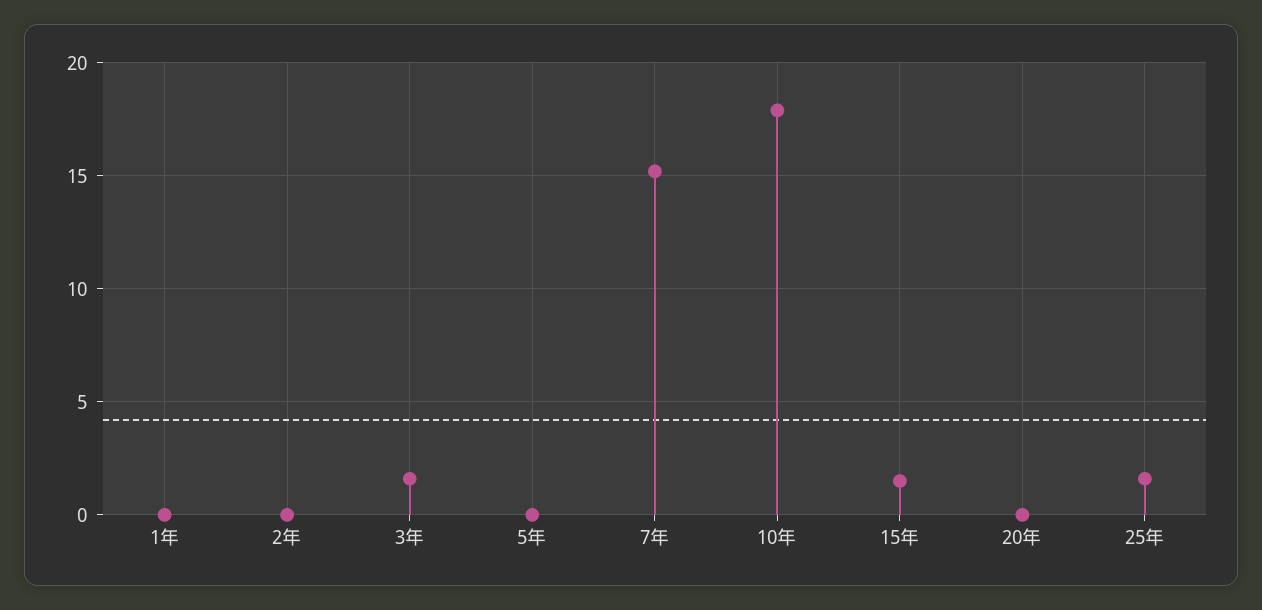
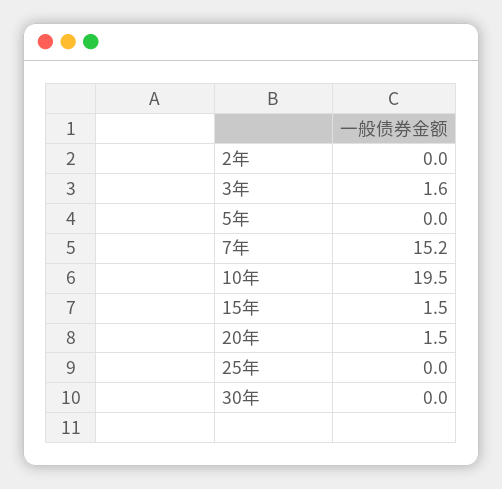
1年: 0 -> none
10年: 18 -> 19.5
20年: 0 -> 1.5
25年: 1.5 -> 0
30年: none -> 0

